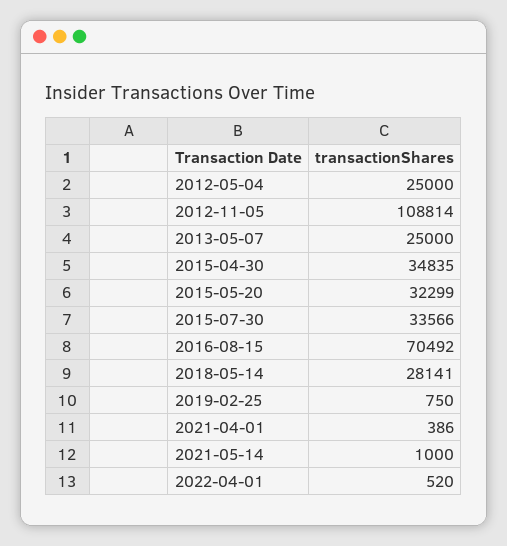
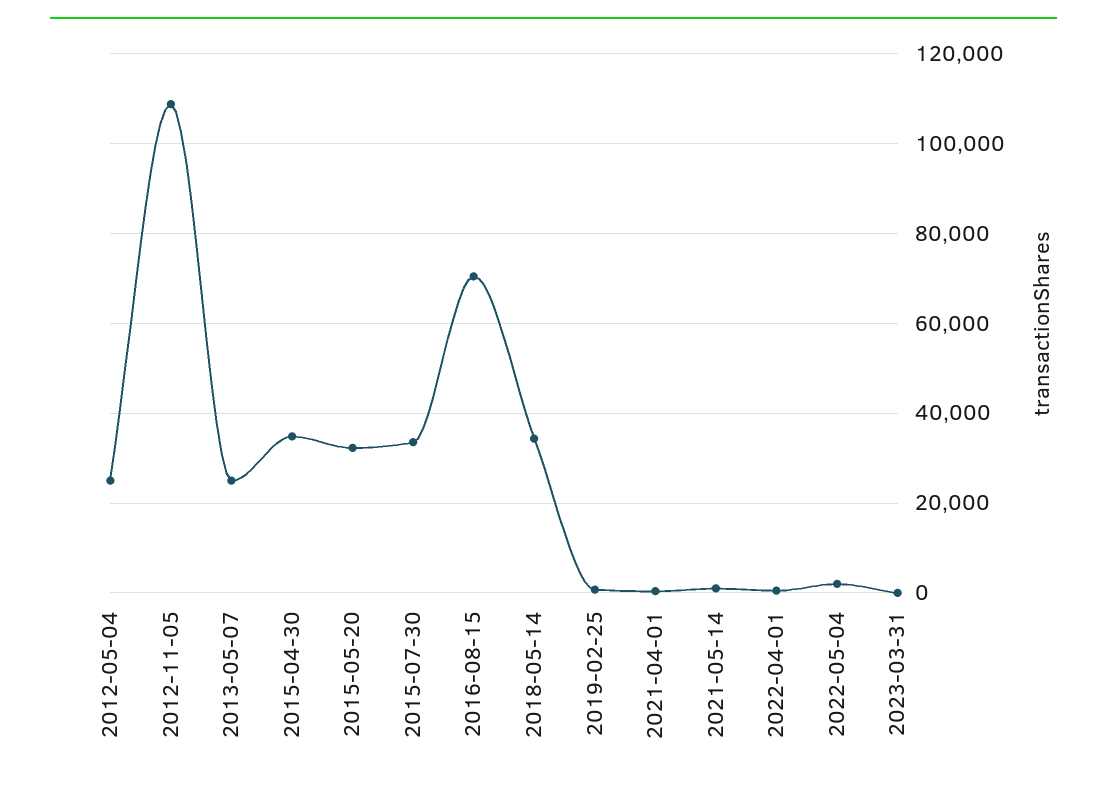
2018-05-14: 28141 -> 34000
2022-05-04: none -> 2000
2023-03-31: none -> 0

